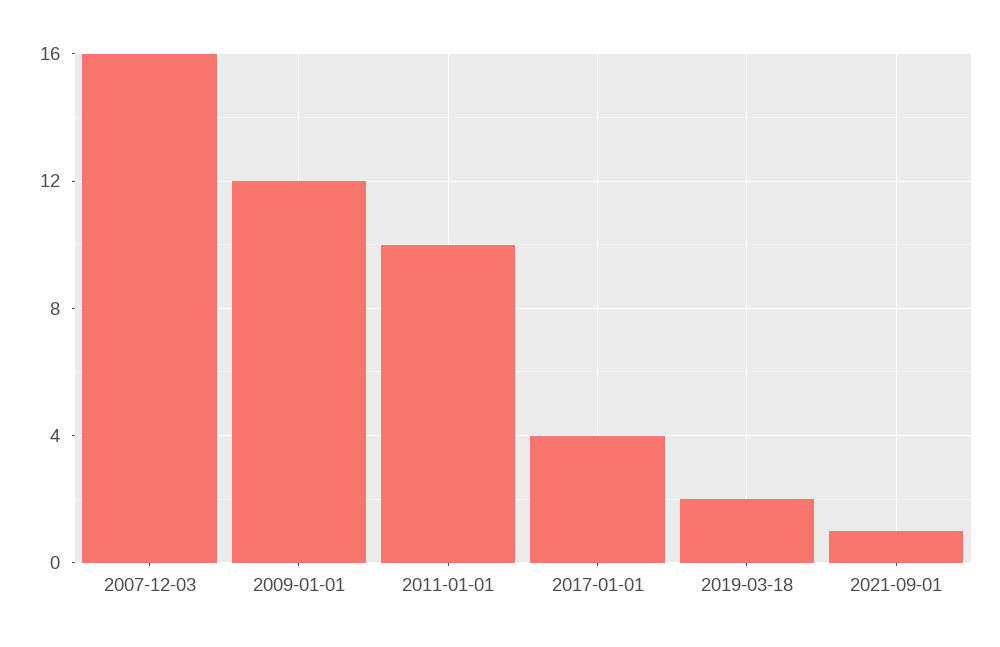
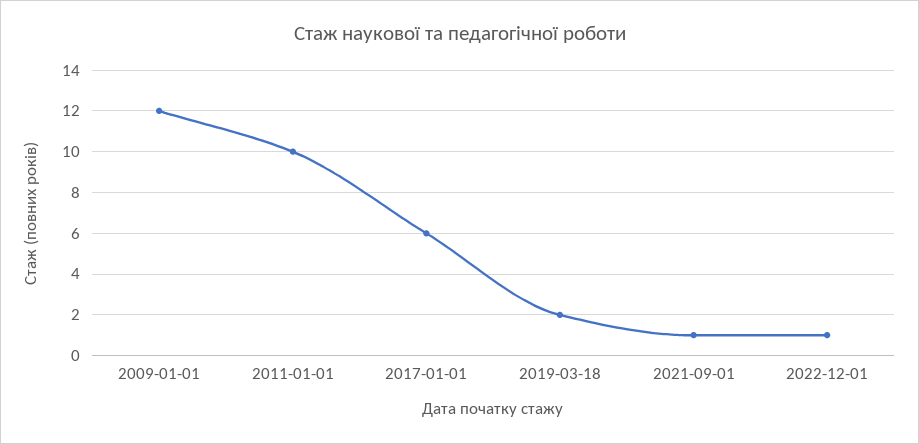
2007-12-03: 16 -> none
2017-01-01: 4 -> 6
2022-12-01: none -> 1

